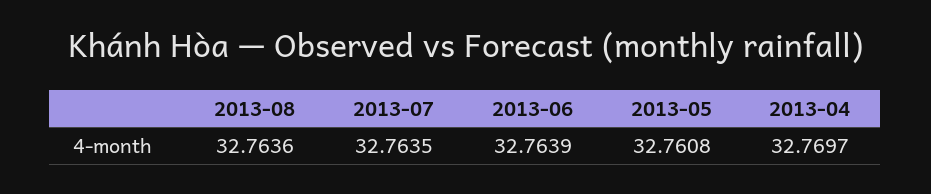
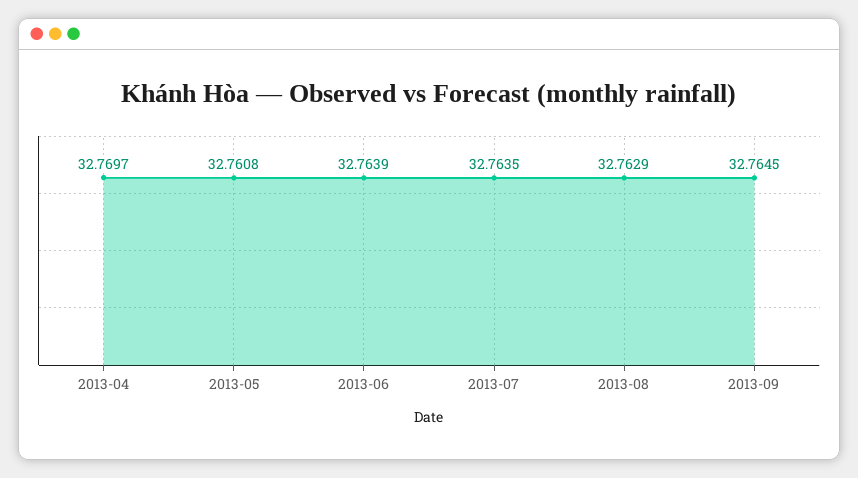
2013-08: 32.7636 -> 32.7629
2013-09: none -> 32.7645

